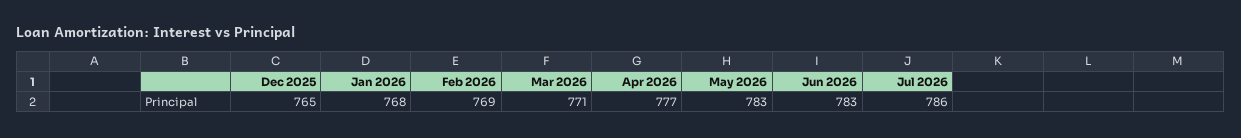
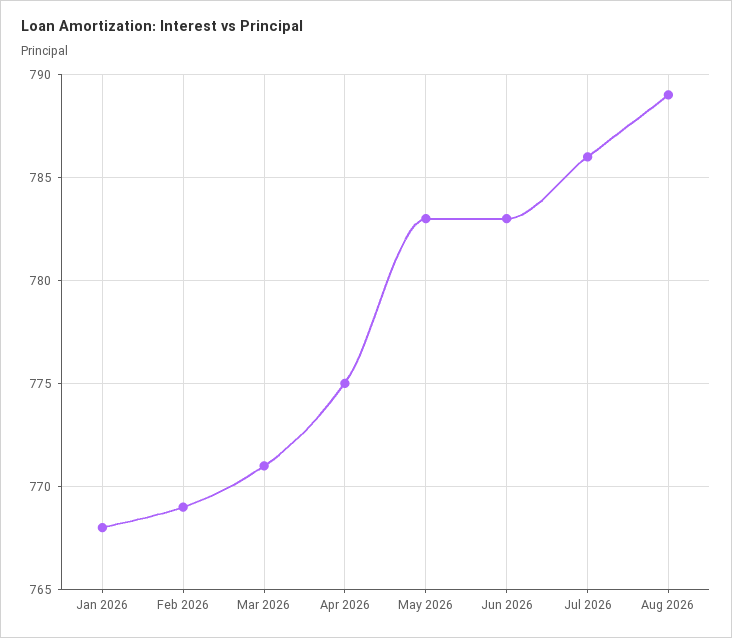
Dec 2025: 765 -> none
Apr 2026: 777 -> 775
Aug 2026: none -> 789

